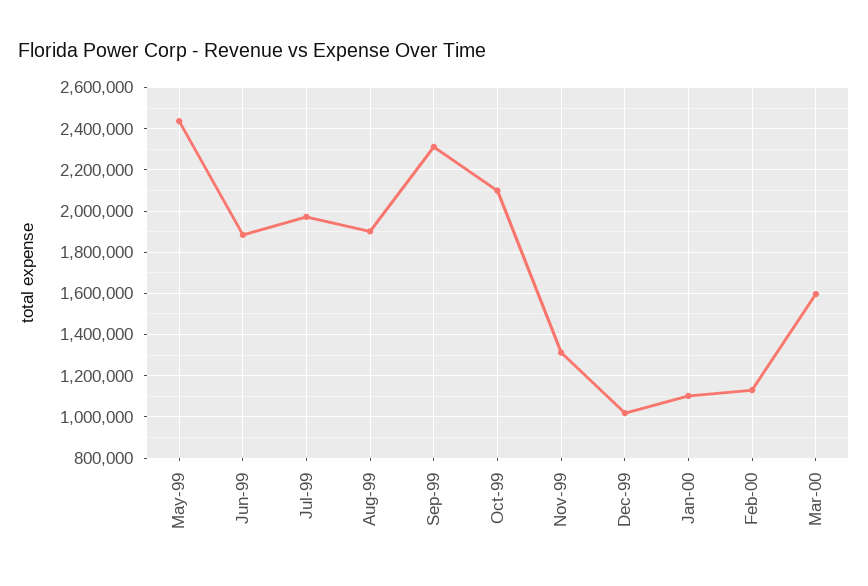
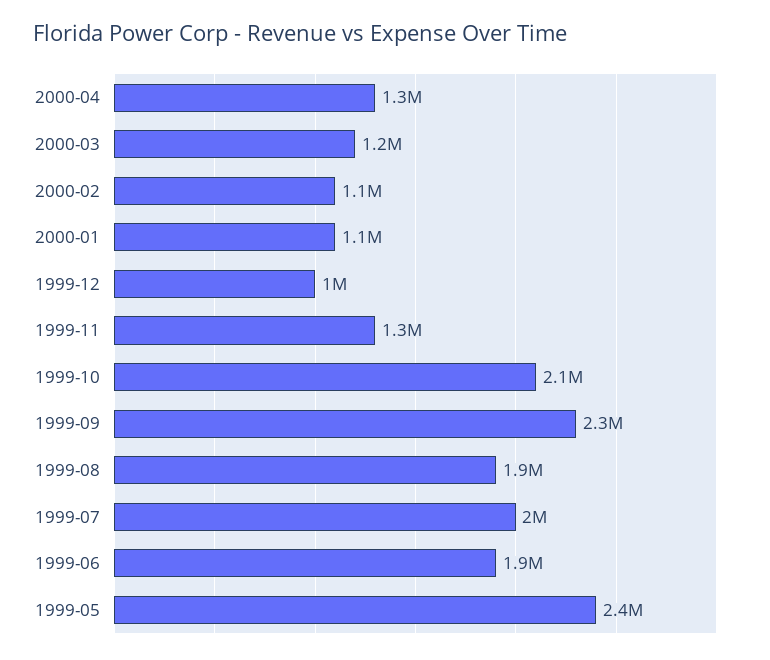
Mar-00: 1600000 -> 1200000
2000-04: none -> 1300000

